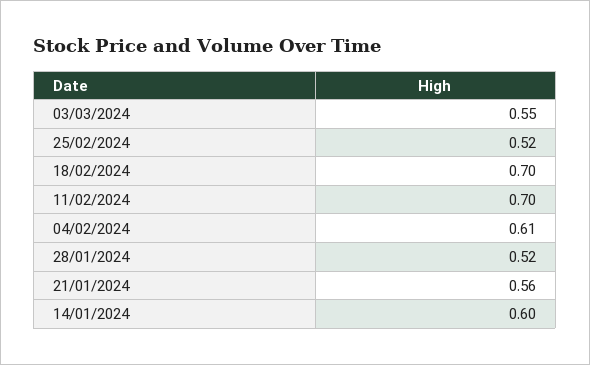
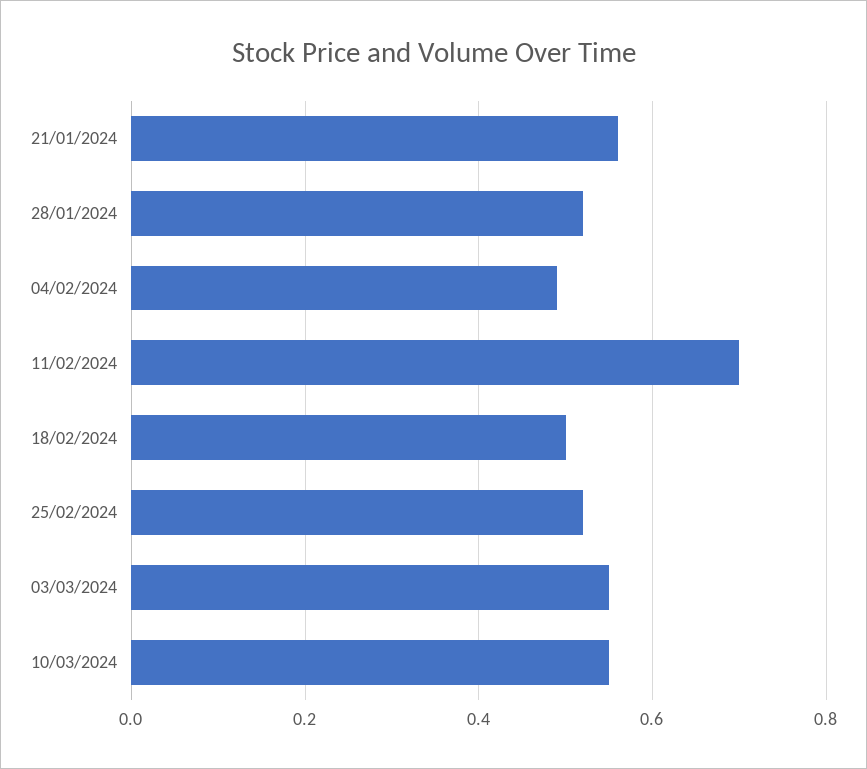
18/02/2024: 0.7 -> 0.5
04/02/2024: 0.61 -> 0.5
14/01/2024: 0.6 -> none
10/03/2024: none -> 0.55

